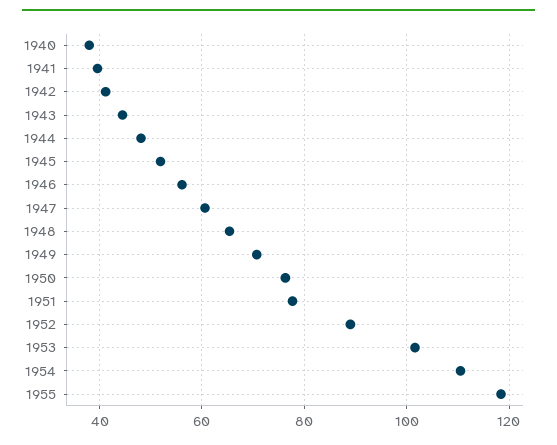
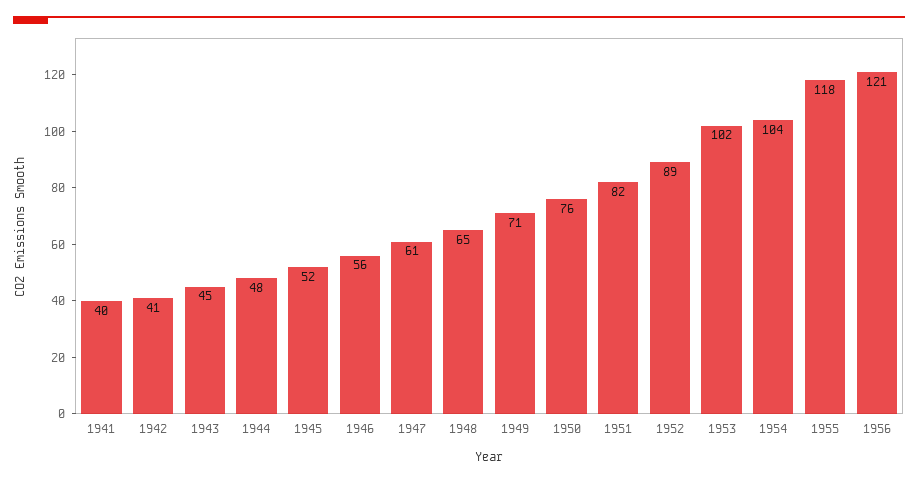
1940: 38 -> none
1951: 78 -> 82
1954: 110 -> 104
1956: none -> 121

